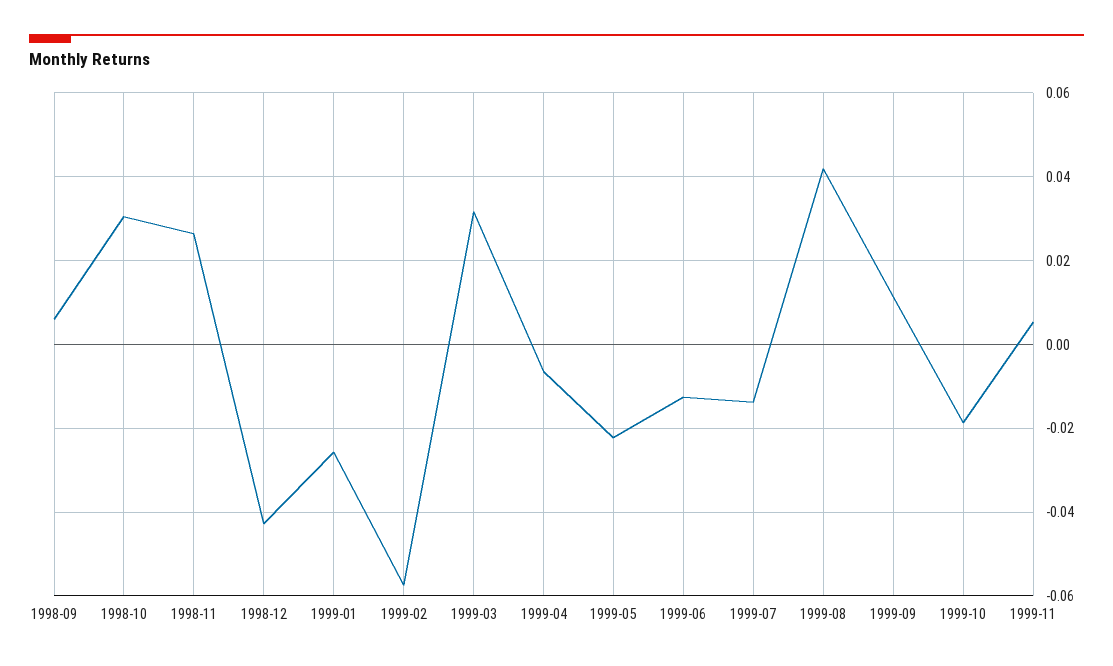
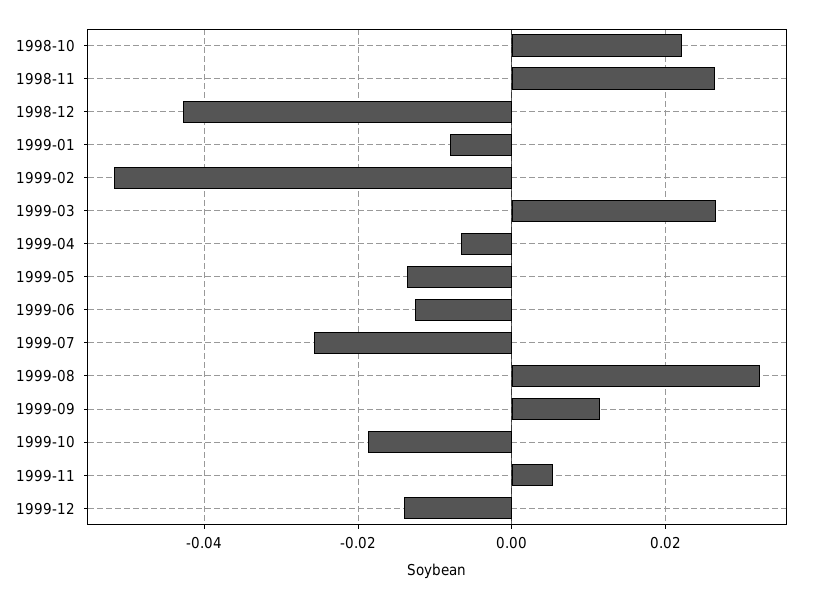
1998-09: 0.006 -> none
1998-10: 0.03 -> 0.022
1999-01: -0.026 -> -0.008
1999-02: -0.058 -> -0.052
1999-03: 0.032 -> 0.026
1999-05: -0.022 -> -0.014
1999-07: -0.014 -> -0.026
1999-08: 0.042 -> 0.032
1999-12: none -> -0.014

